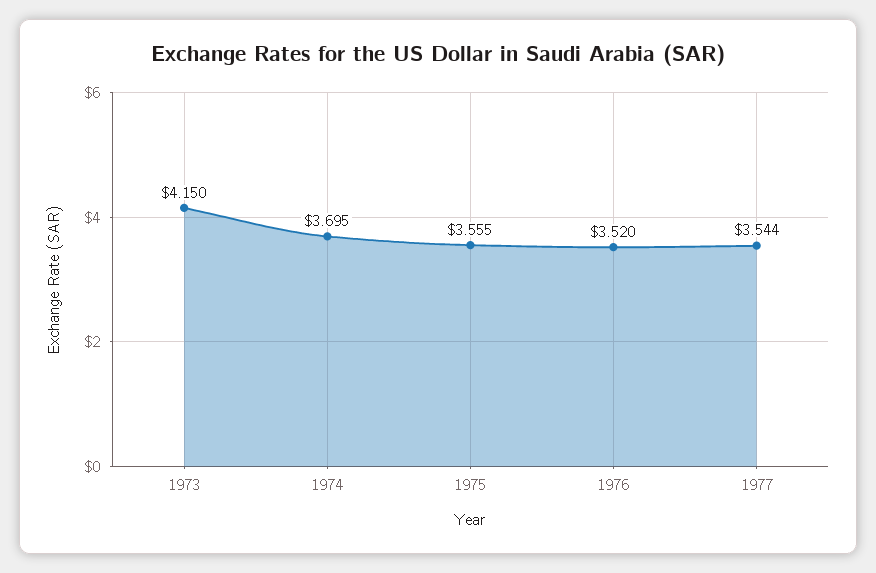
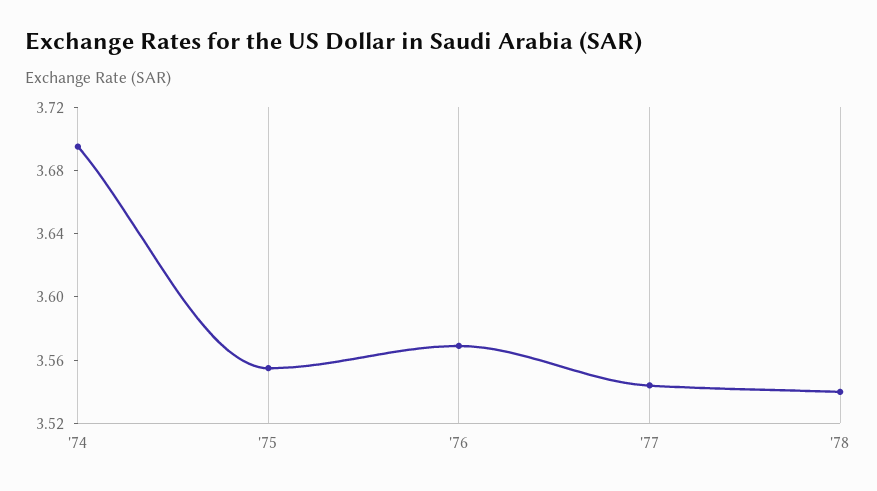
1973: 4.15 -> none
1976: 3.52 -> 3.57
'78: none -> 3.54

